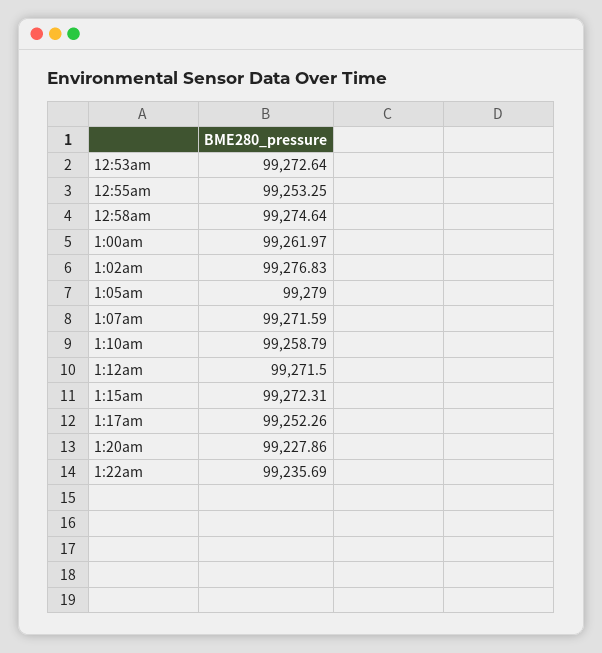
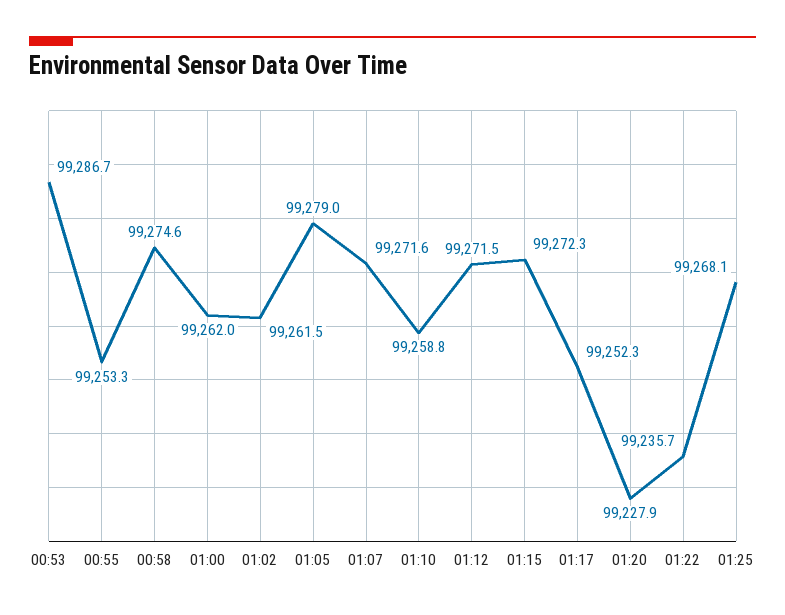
12:53am: 99272.64 -> 99286.7
1:02am: 99276.83 -> 99261.5
01:25: none -> 99268.1

